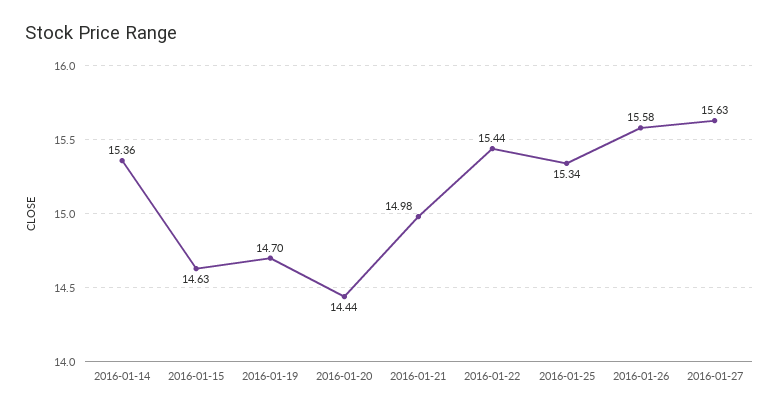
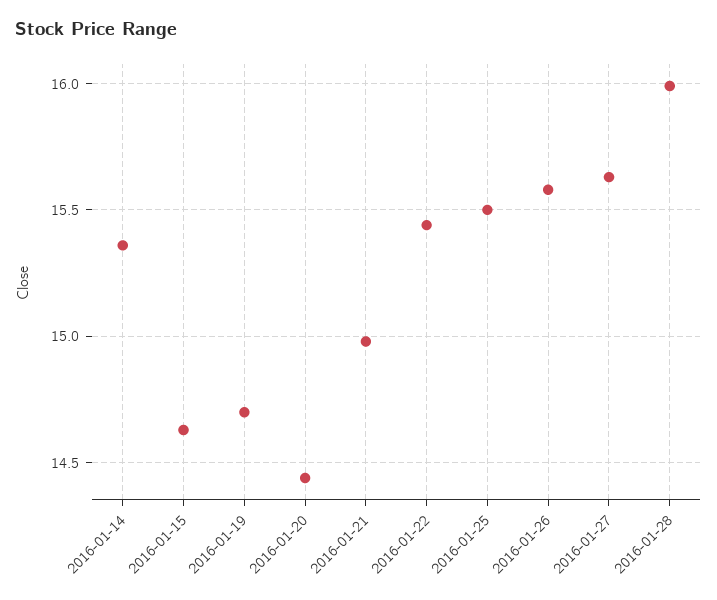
2016-01-25: 15.34 -> 15.5
2016-01-28: none -> 16

